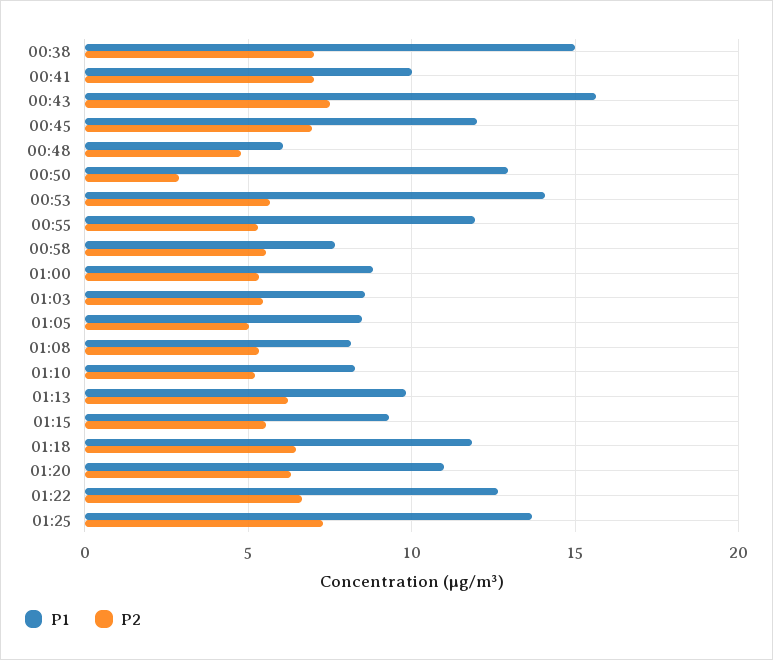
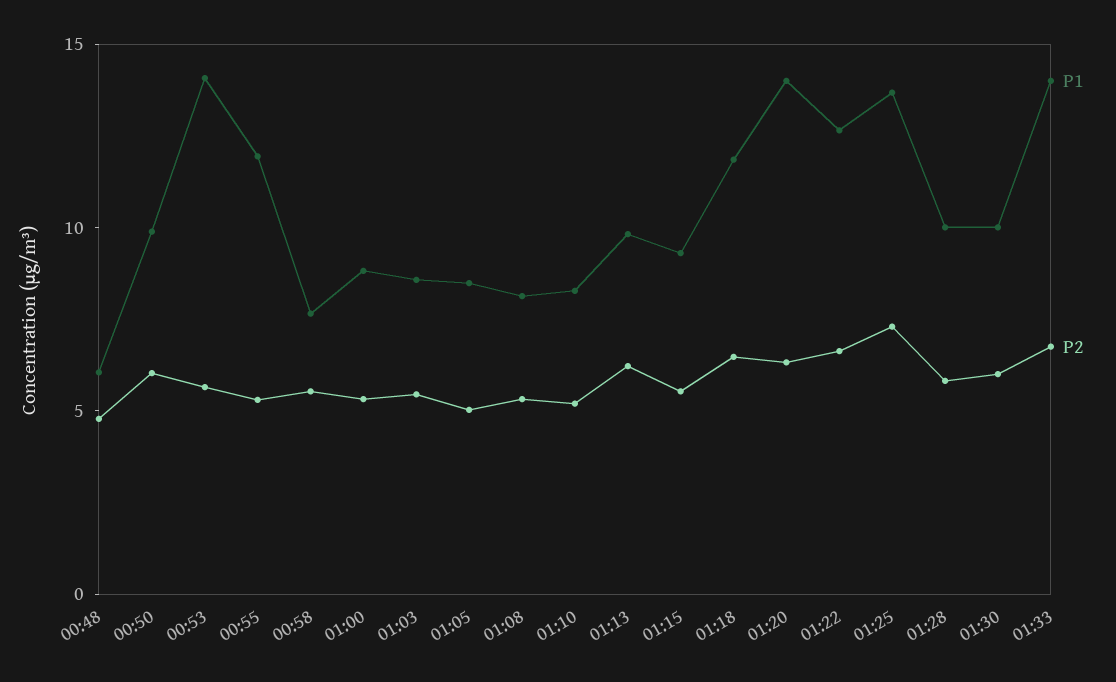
P1, 00:38: 15 -> none
P2, 00:38: 7 -> none
P1, 00:41: 10 -> none
P2, 00:41: 7 -> none
P1, 00:43: 15.5 -> none
P2, 00:43: 7.5 -> none
P1, 00:45: 12 -> none
P2, 00:45: 7 -> none
P1, 00:50: 13 -> 10
P2, 00:50: 3 -> 6
P1, 01:20: 11 -> 14
P1, 01:28: none -> 10
P2, 01:28: none -> 6
P1, 01:30: none -> 10
P2, 01:30: none -> 6
P1, 01:33: none -> 14
P2, 01:33: none -> 7

